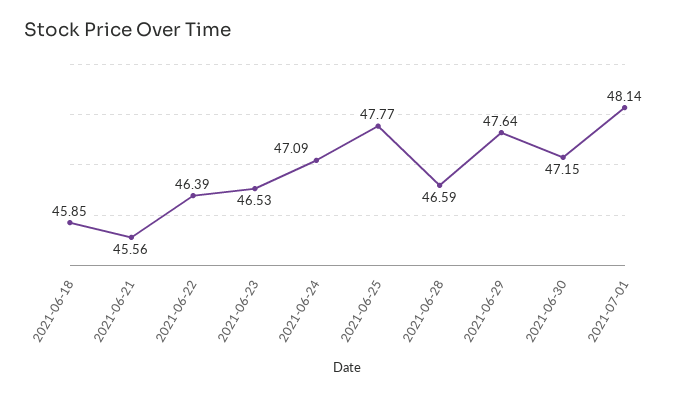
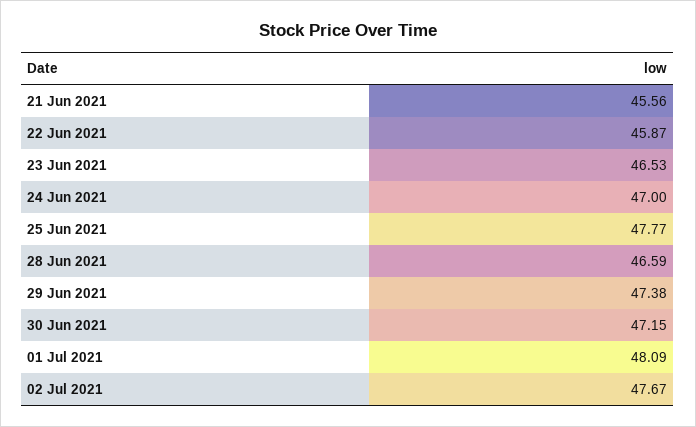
2021-06-18: 45.85 -> none
2021-06-22: 46.39 -> 45.87
2021-06-24: 47.09 -> 47
2021-06-29: 47.64 -> 47.38
2021-07-01: 48.14 -> 48.09
02 Jul 2021: none -> 47.67

